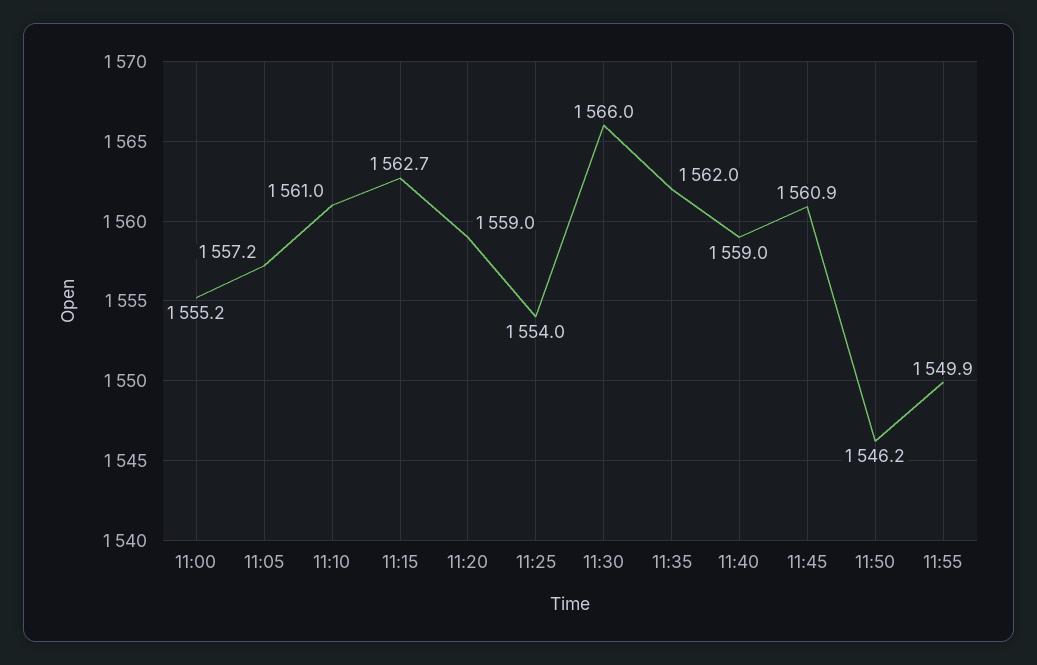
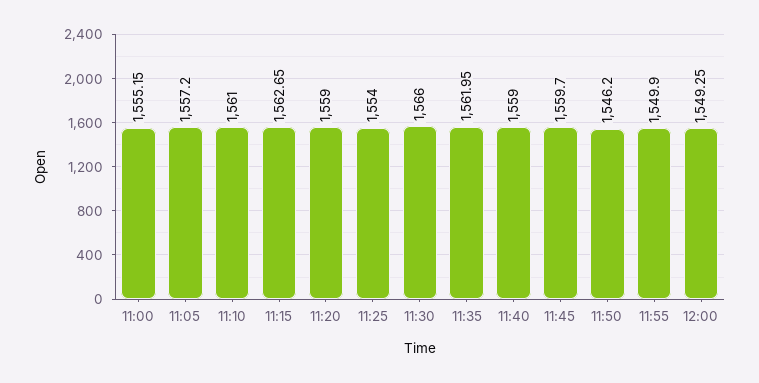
11:45: 1560.9 -> 1559.7
12:00: none -> 1549.25

